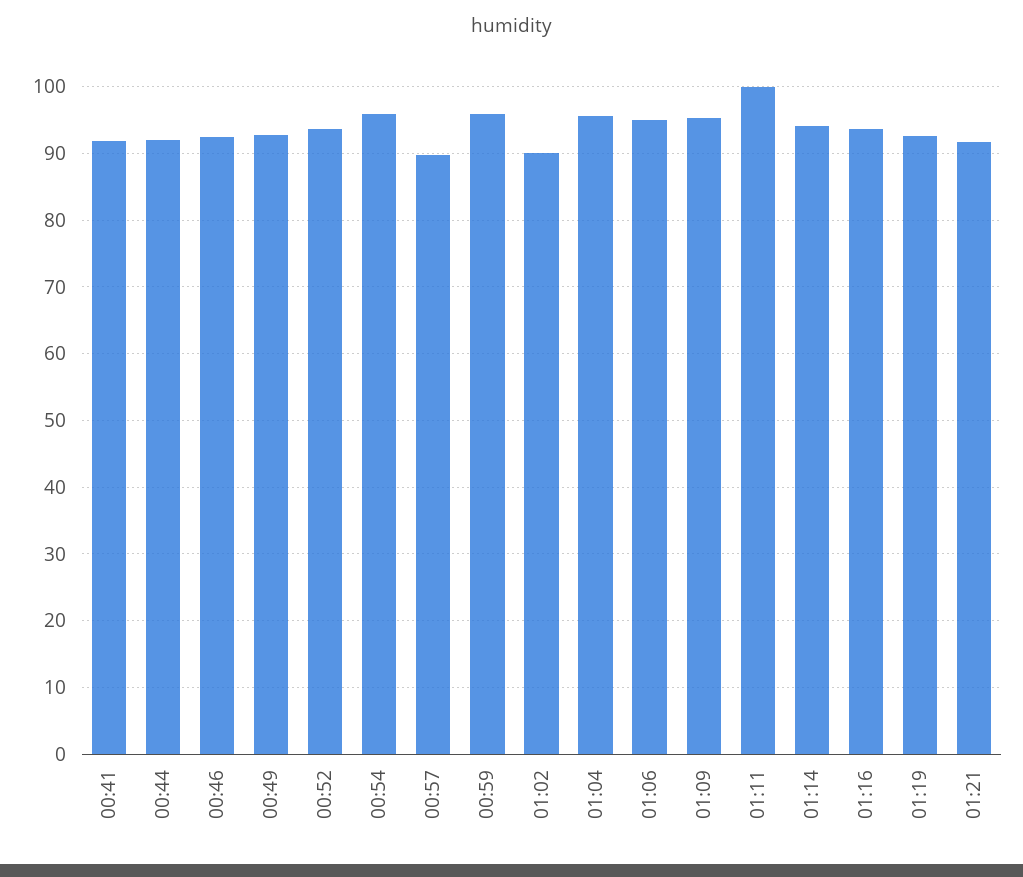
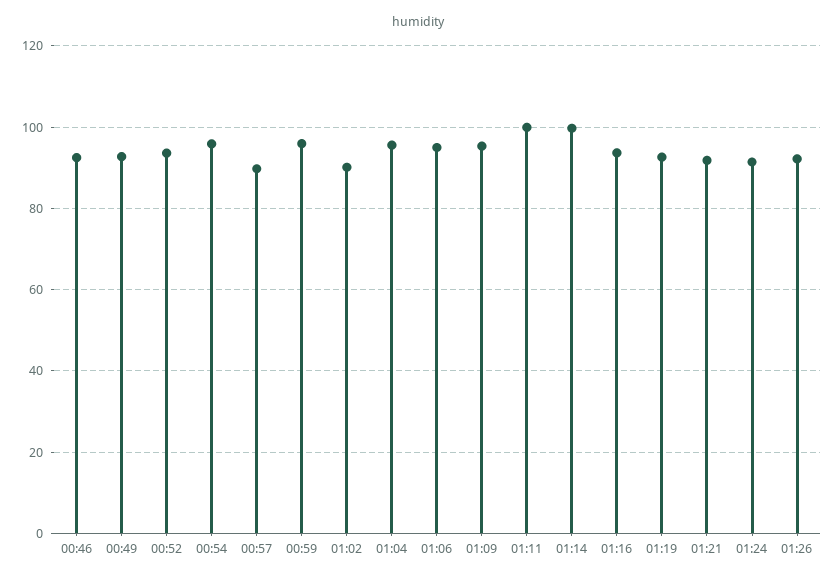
00:41: 92 -> none
00:44: 92 -> none
01:14: 94 -> 100
01:24: none -> 92
01:26: none -> 92

